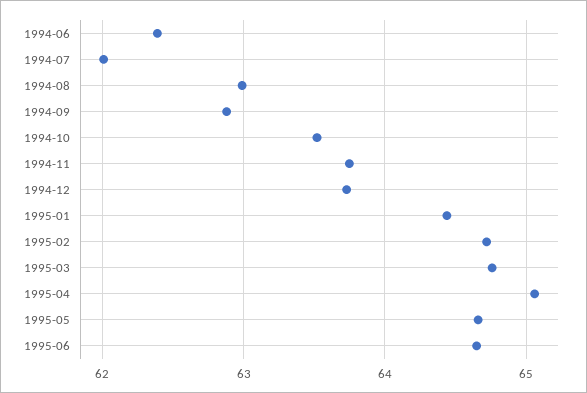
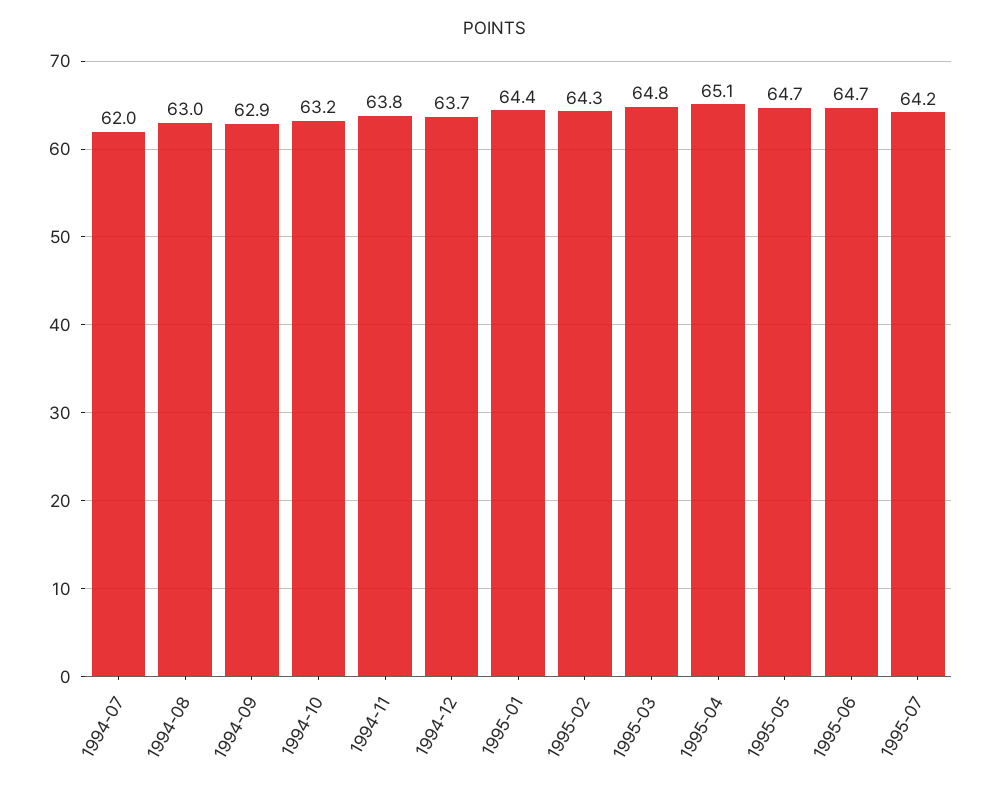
1994-06: 62.4 -> none
1994-10: 63.5 -> 63.2
1995-02: 64.7 -> 64.3
1995-07: none -> 64.2

